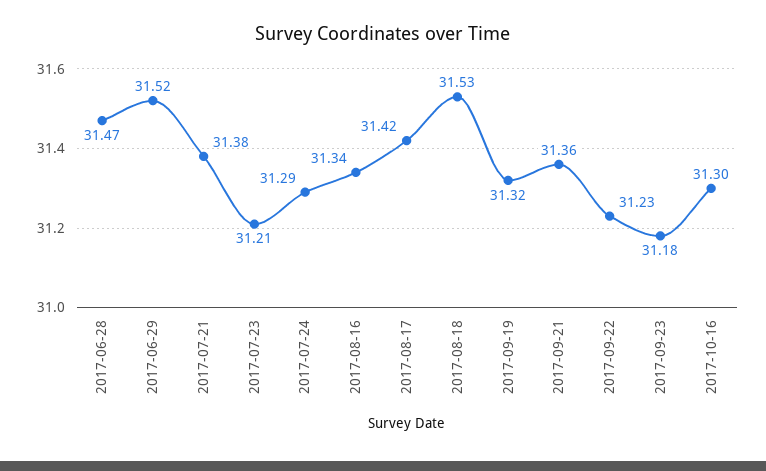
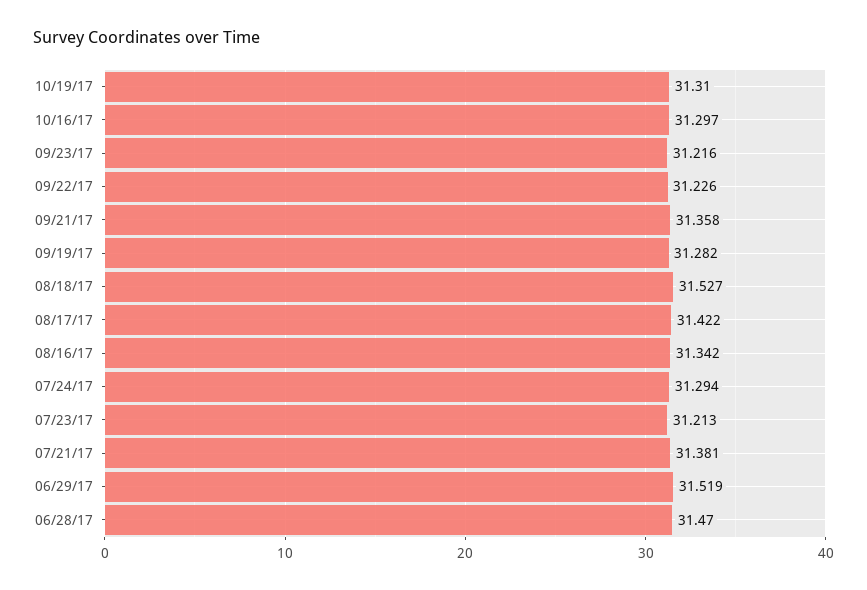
2017-09-19: 31.32 -> 31.282
2017-09-23: 31.18 -> 31.216
10/19/17: none -> 31.31

